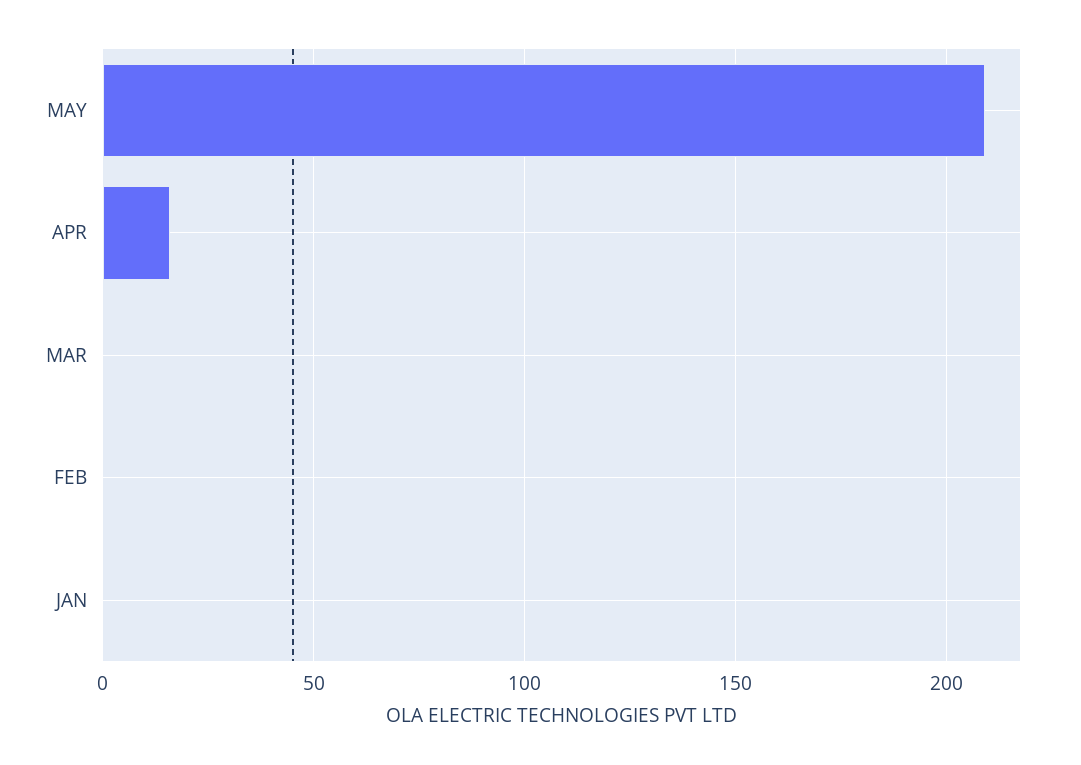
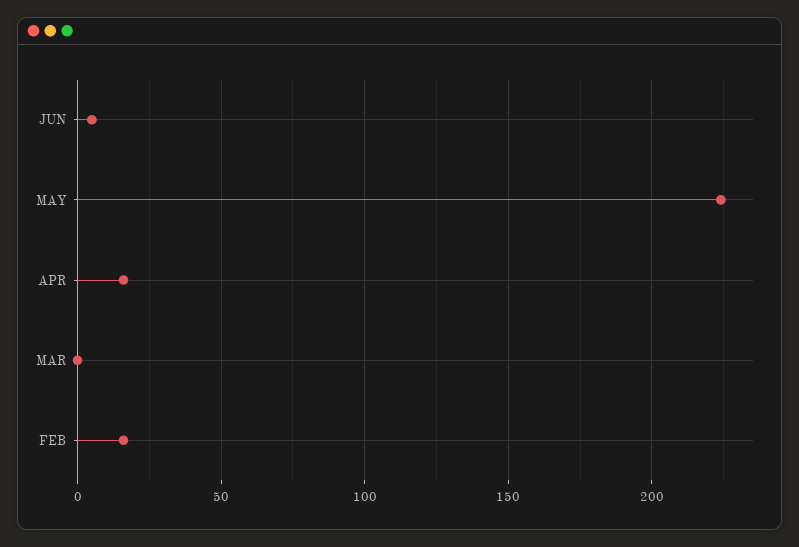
MAY: 210 -> 225
FEB: 0 -> 15
JAN: 0 -> none
JUN: none -> 5

